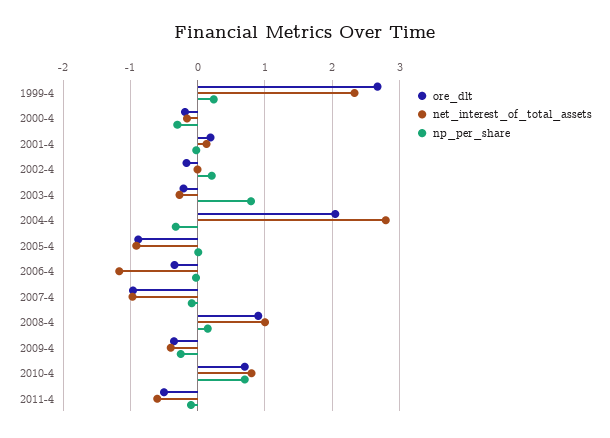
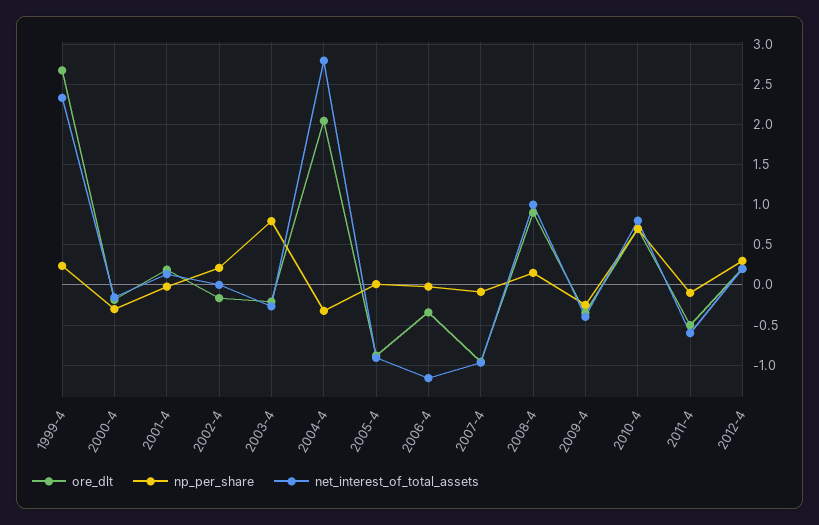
ore_dlt, 2012-4: none -> 0.2
np_per_share, 2012-4: none -> 0.3
net_interest_of_total_assets, 2012-4: none -> 0.2

